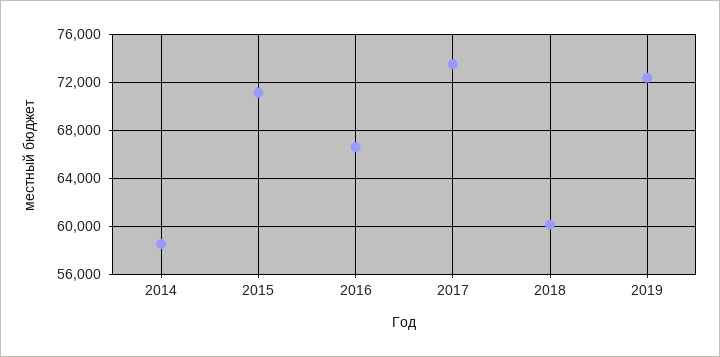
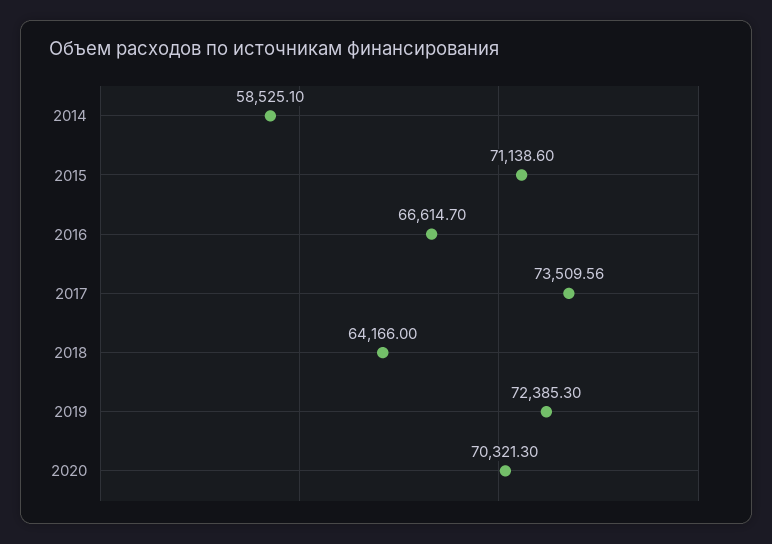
2018: 60000 -> 64166
2020: none -> 70321.3

